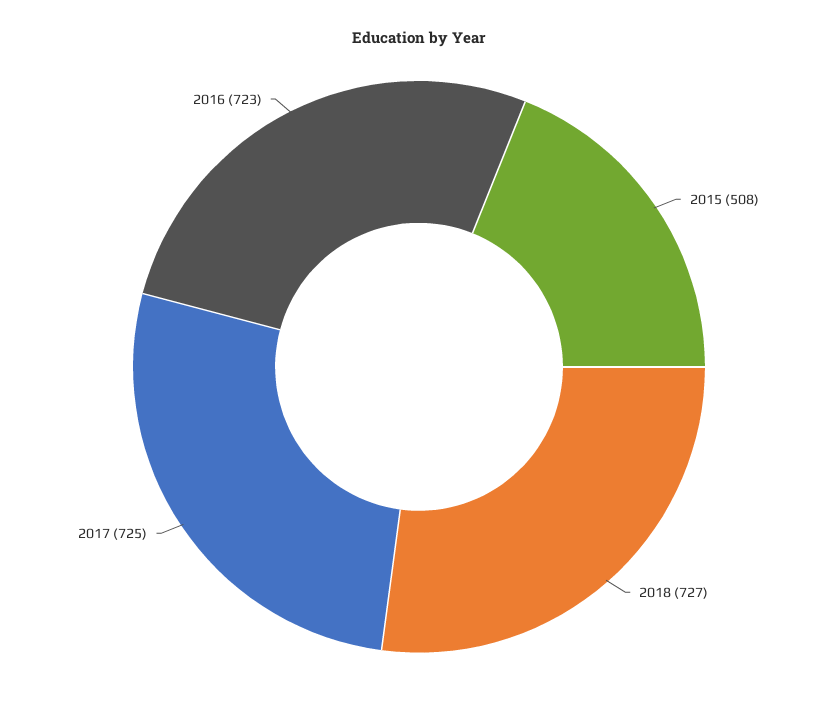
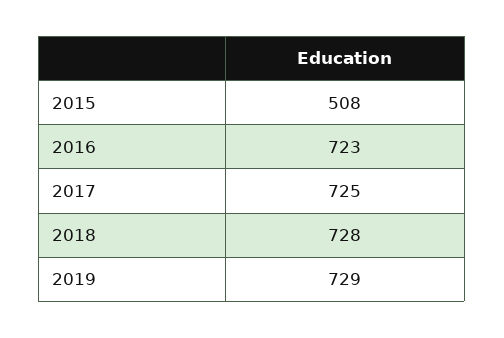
2018: 727 -> 728
2019: none -> 729

